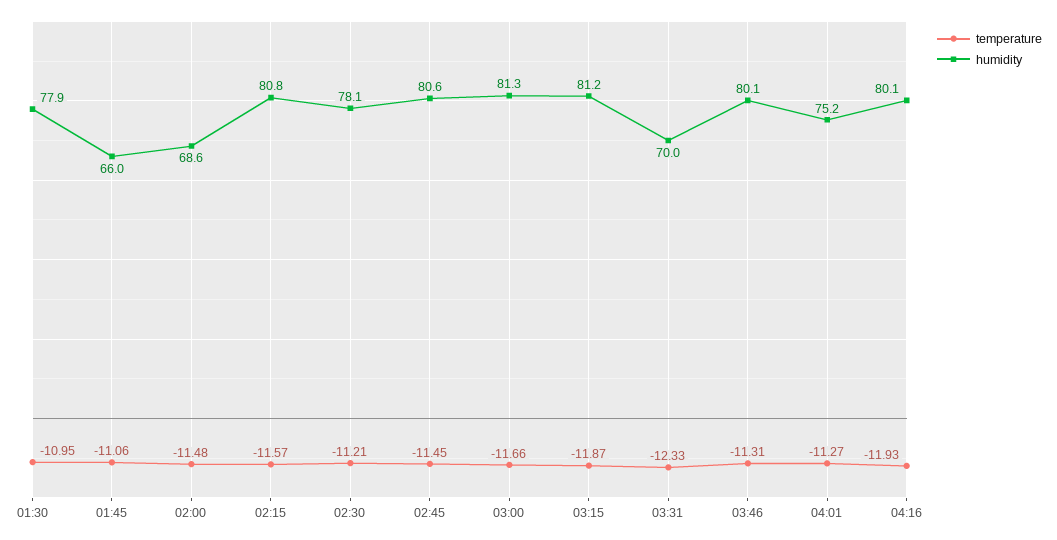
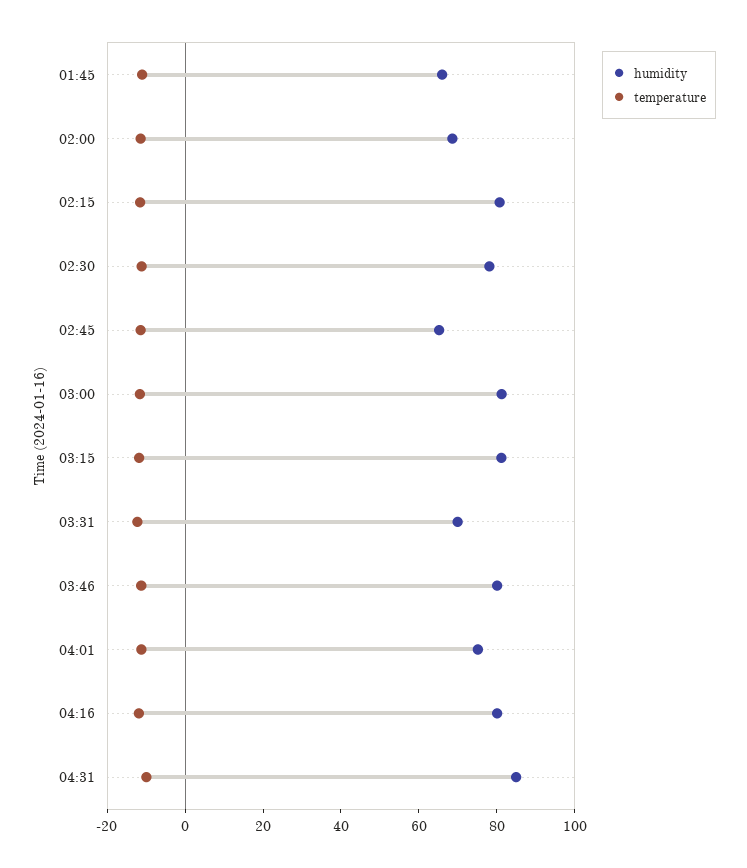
temperature, 01:30: -10.95 -> none
humidity, 01:30: 77.9 -> none
humidity, 02:45: 80.6 -> 65
humidity, 04:31: none -> 85
temperature, 04:31: none -> -10

